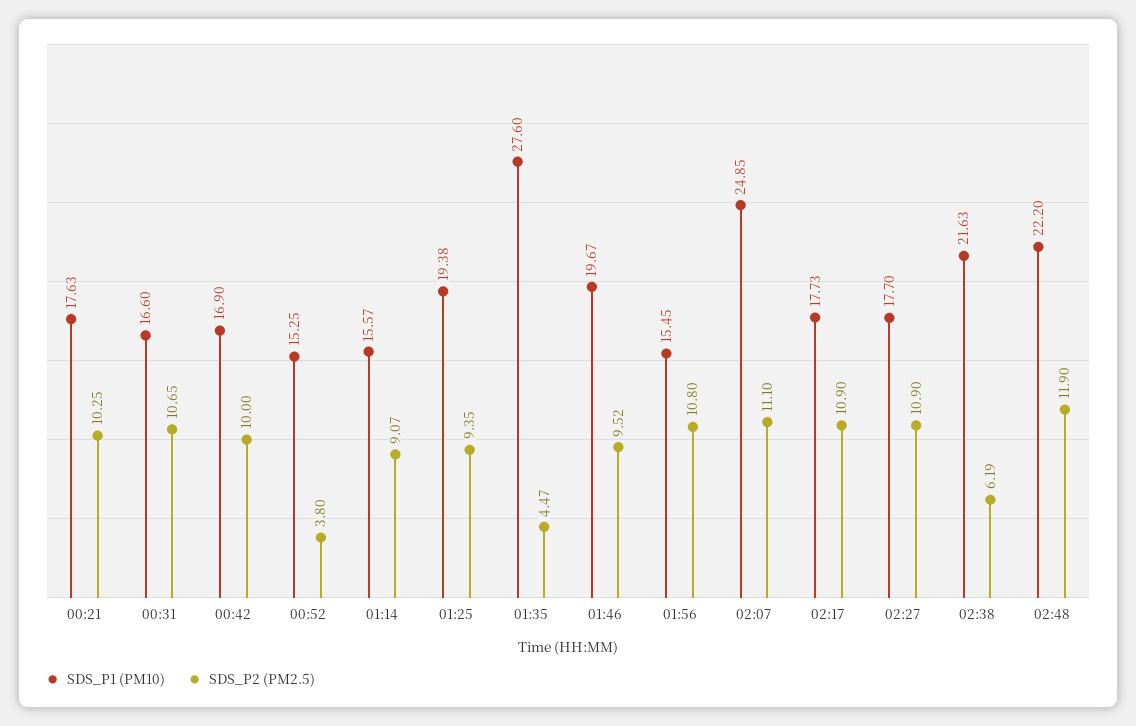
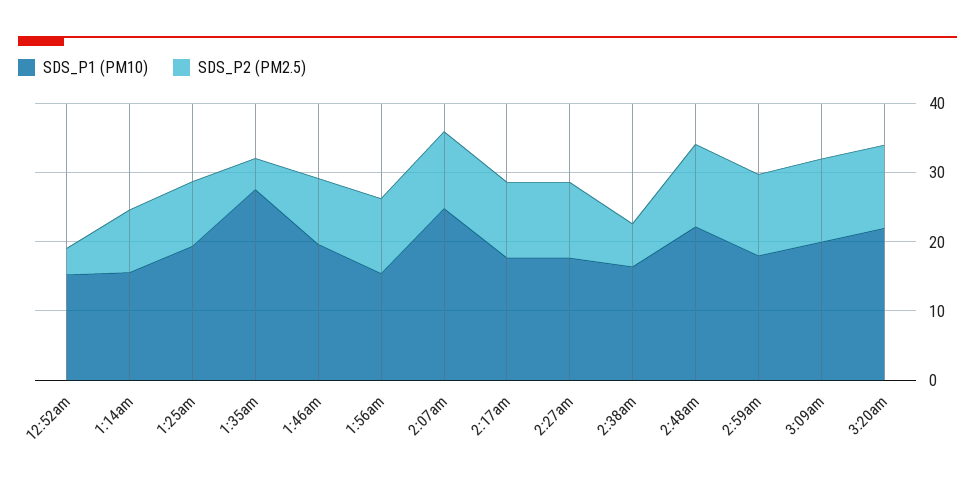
SDS_P1 (PM10), 00:21: 17.63 -> none
SDS_P2 (PM2.5), 00:21: 10.25 -> none
SDS_P1 (PM10), 00:31: 16.6 -> none
SDS_P2 (PM2.5), 00:31: 10.65 -> none
SDS_P1 (PM10), 00:42: 16.9 -> none
SDS_P2 (PM2.5), 00:42: 10 -> none
SDS_P1 (PM10), 02:38: 21.63 -> 16
SDS_P1 (PM10), 2:59am: none -> 18
SDS_P2 (PM2.5), 2:59am: none -> 12
SDS_P1 (PM10), 3:09am: none -> 20
SDS_P2 (PM2.5), 3:09am: none -> 12
SDS_P1 (PM10), 3:20am: none -> 22
SDS_P2 (PM2.5), 3:20am: none -> 12

